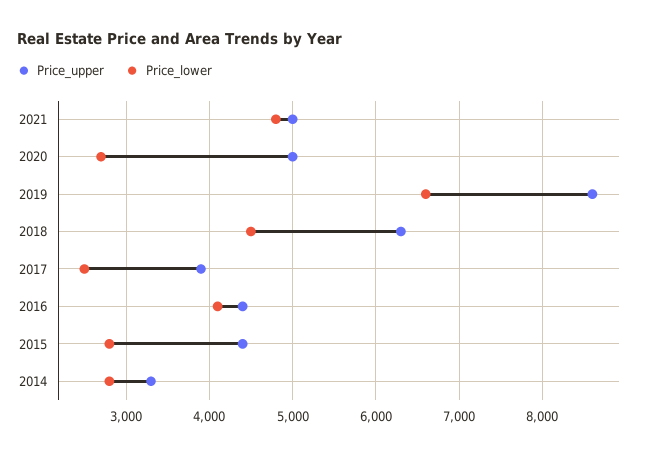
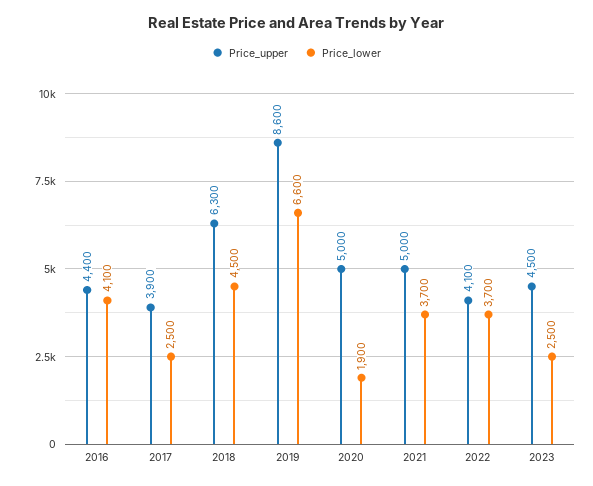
Price_lower, 2021: 4800 -> 3700
Price_lower, 2020: 2700 -> 1900
Price_upper, 2015: 4400 -> none
Price_lower, 2015: 2800 -> none
Price_upper, 2014: 3300 -> none
Price_lower, 2014: 2800 -> none
Price_upper, 2022: none -> 4100
Price_lower, 2022: none -> 3700
Price_upper, 2023: none -> 4500
Price_lower, 2023: none -> 2500

